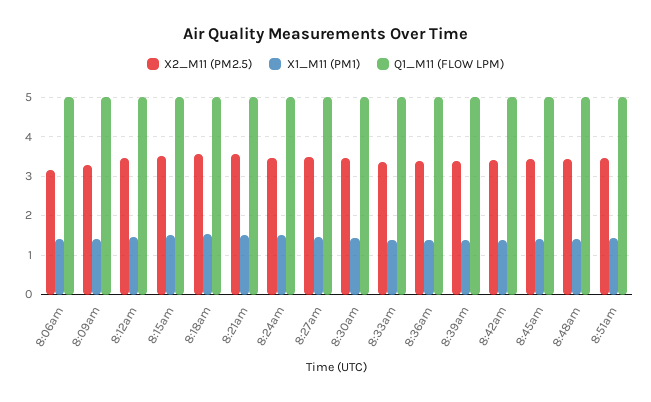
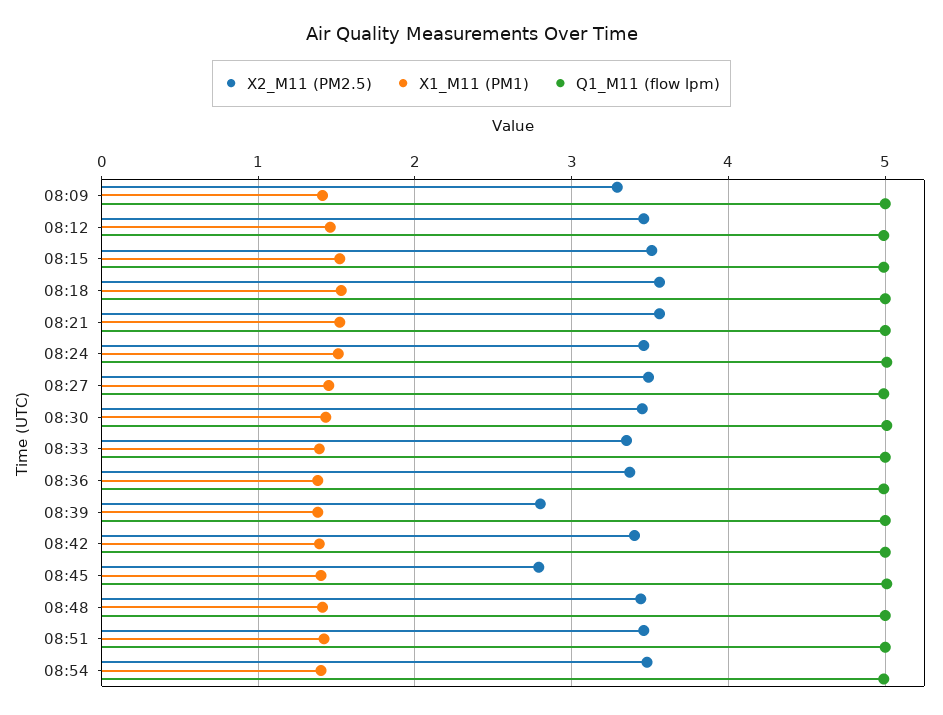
X2_M11 (PM2.5), 8:06am: 3.2 -> none
X1_M11 (PM1), 8:06am: 1.4 -> none
Q1_M11 (FLOW LPM), 8:06am: 5 -> none
X2_M11 (PM2.5), 8:39am: 3.4 -> 2.8
X2_M11 (PM2.5), 8:45am: 3.4 -> 2.8
X2_M11 (PM2.5), 08:54: none -> 3.5
X1_M11 (PM1), 08:54: none -> 1.4
Q1_M11 (FLOW LPM), 08:54: none -> 5

